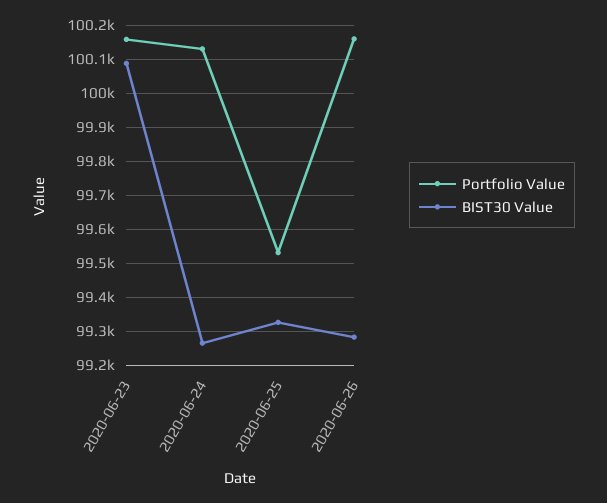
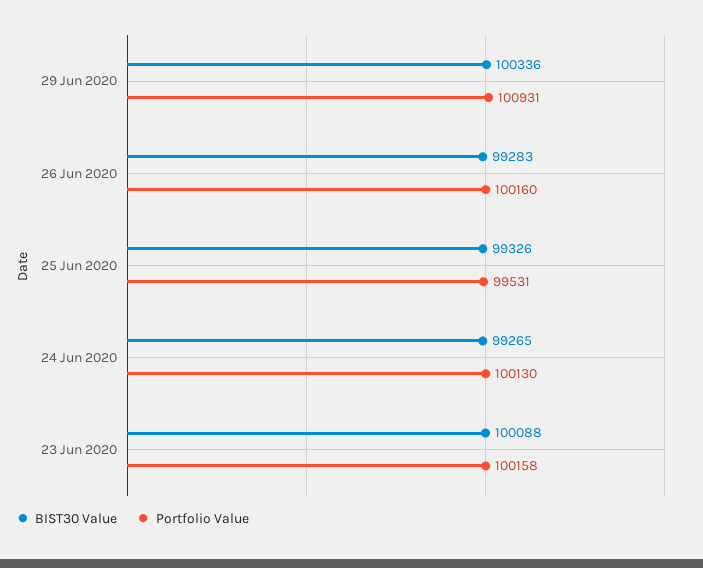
BIST30 Value, 29 Jun 2020: none -> 100336
Portfolio Value, 29 Jun 2020: none -> 100931

